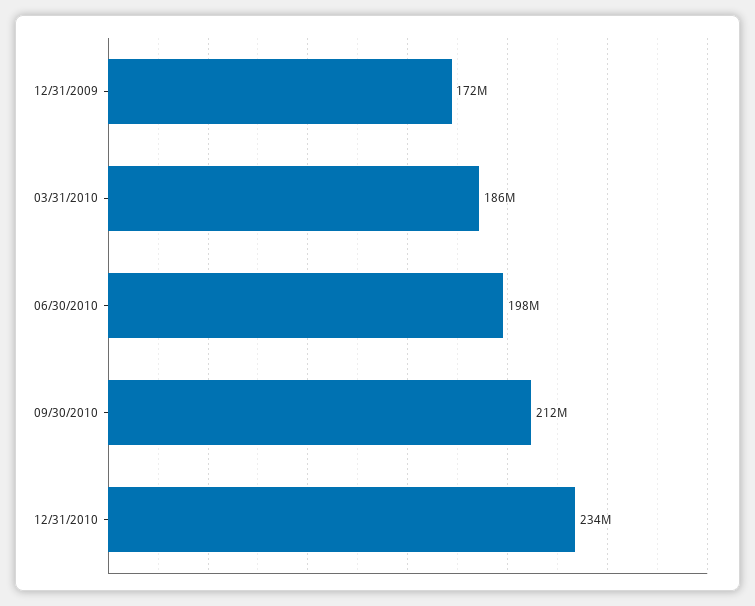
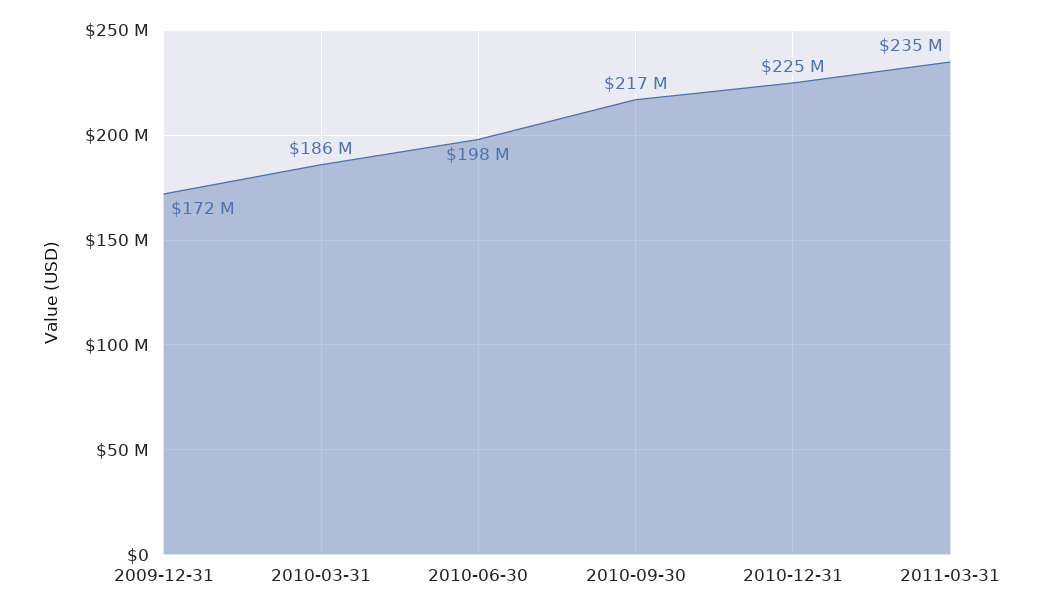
09/30/2010: 212000000 -> 217000000
12/31/2010: 234000000 -> 225000000
2011-03-31: none -> 235000000

